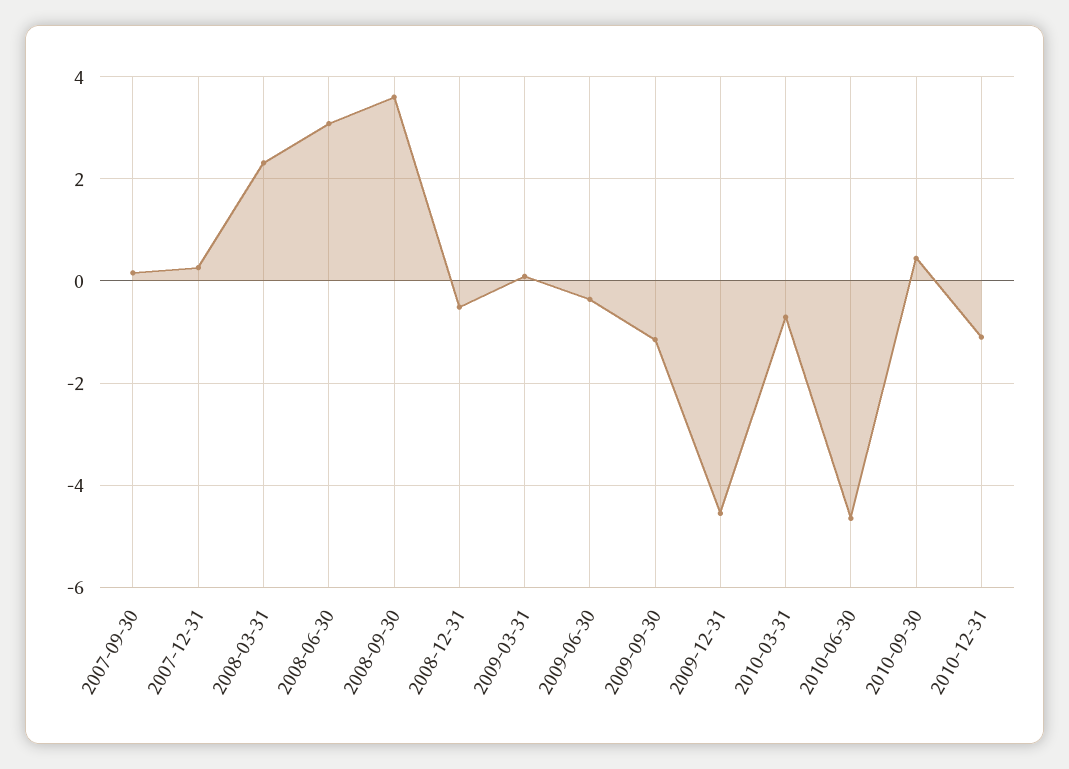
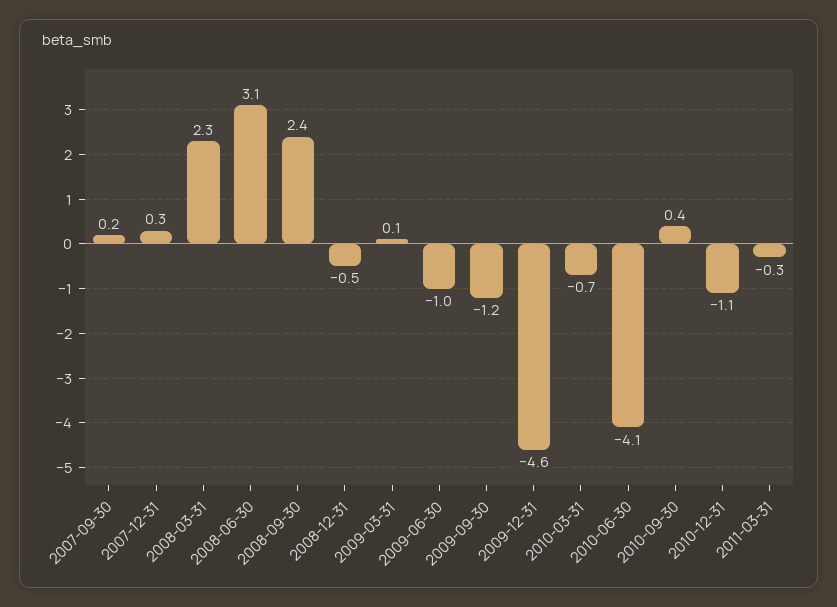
2008-09-30: 3.6 -> 2.4
2009-06-30: -0.4 -> -1
2010-06-30: -4.6 -> -4.1
2011-03-31: none -> -0.3

